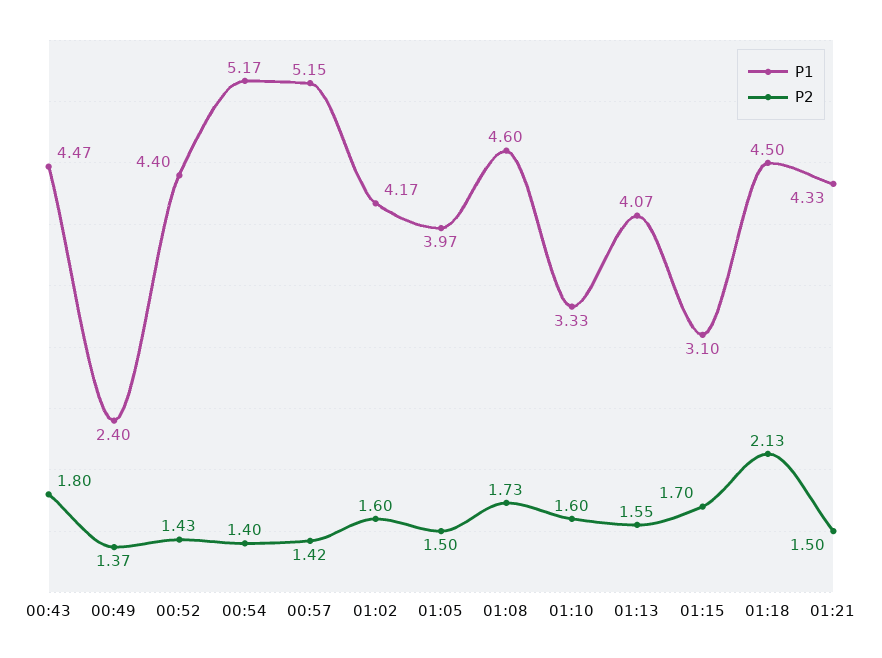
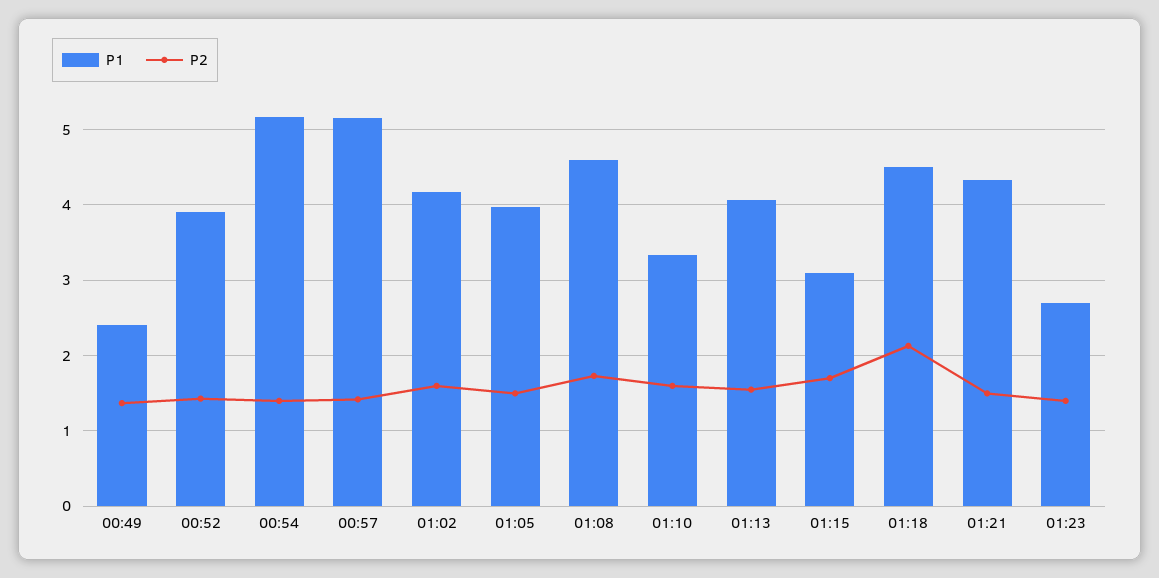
P1, 00:43: 4.47 -> none
P2, 00:43: 1.8 -> none
P1, 00:52: 4.4 -> 3.9
P1, 01:23: none -> 2.7
P2, 01:23: none -> 1.4

